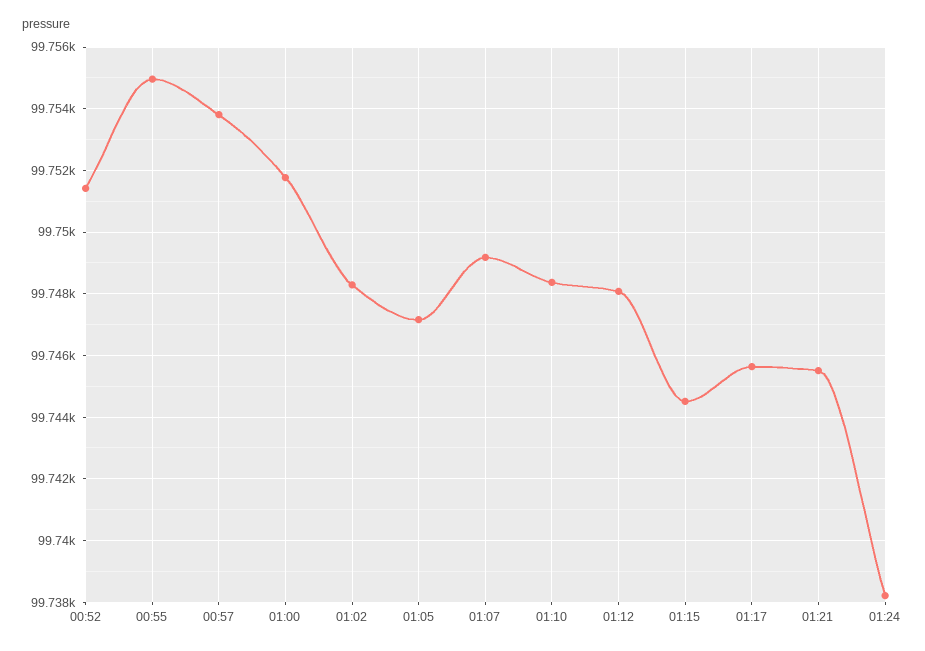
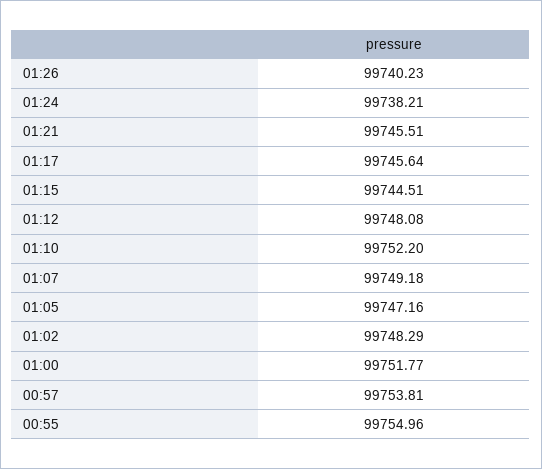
00:52: 99751.4 -> none
01:10: 99748.4 -> 99752.2
01:26: none -> 99740.23

